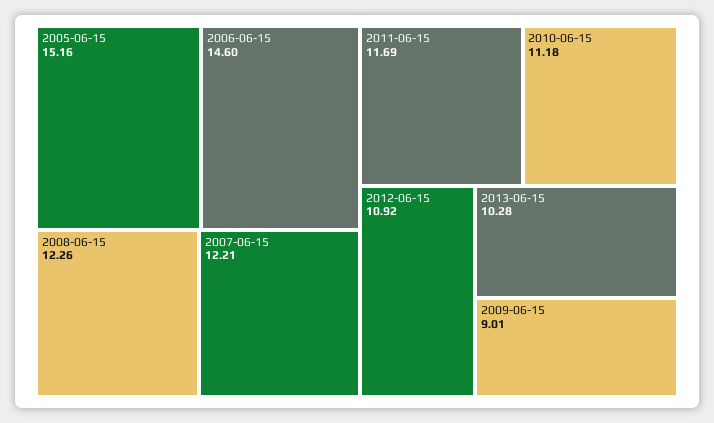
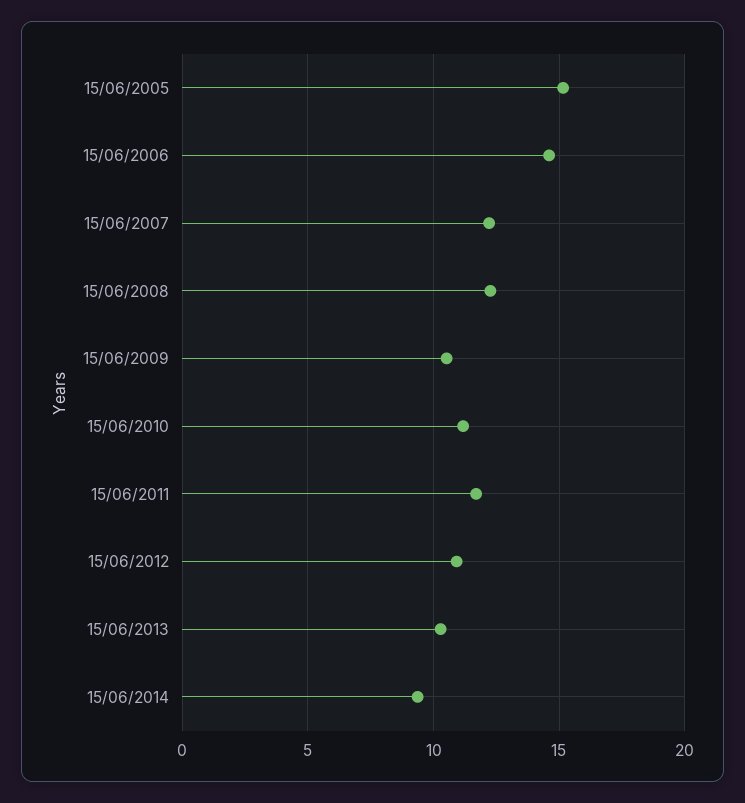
2009-06-15: 9.01 -> 10.5
15/06/2014: none -> 9.5

